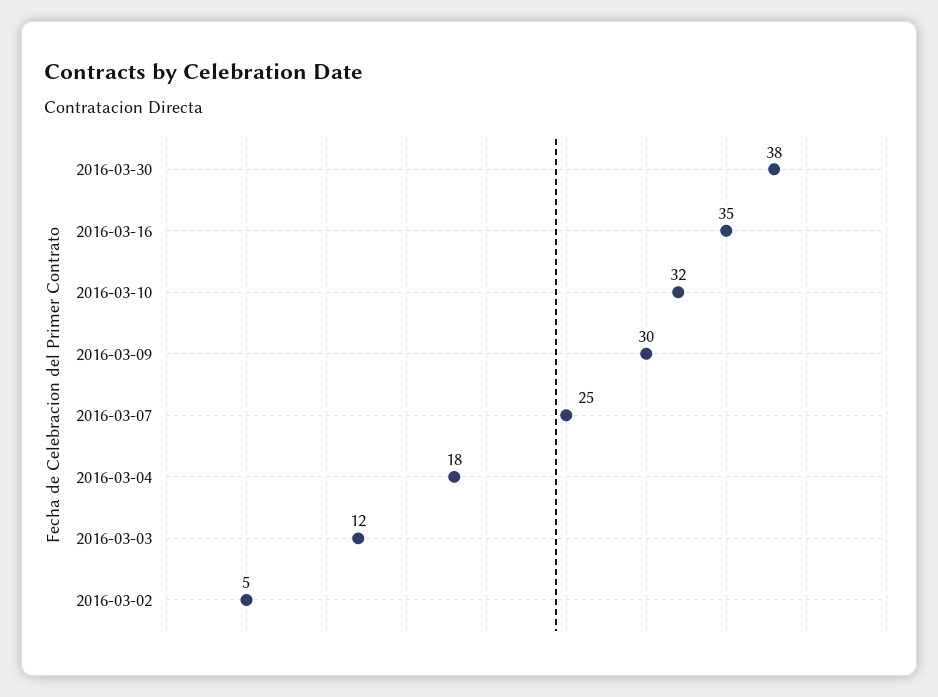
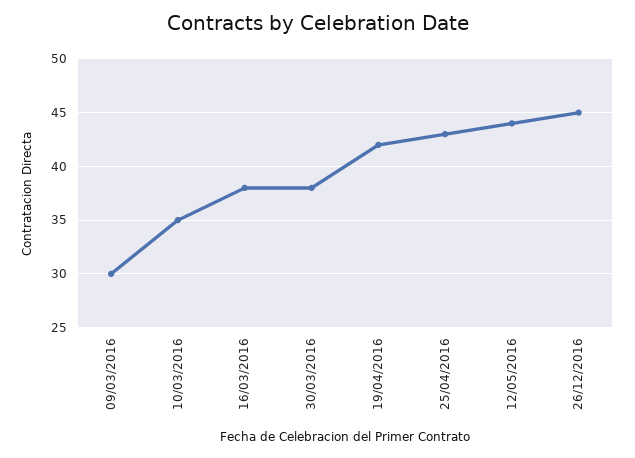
2016-03-16: 35 -> 38
2016-03-10: 32 -> 35
2016-03-07: 25 -> none
2016-03-04: 18 -> none
2016-03-03: 12 -> none
2016-03-02: 5 -> none
19/04/2016: none -> 42
25/04/2016: none -> 43
12/05/2016: none -> 44
26/12/2016: none -> 45

